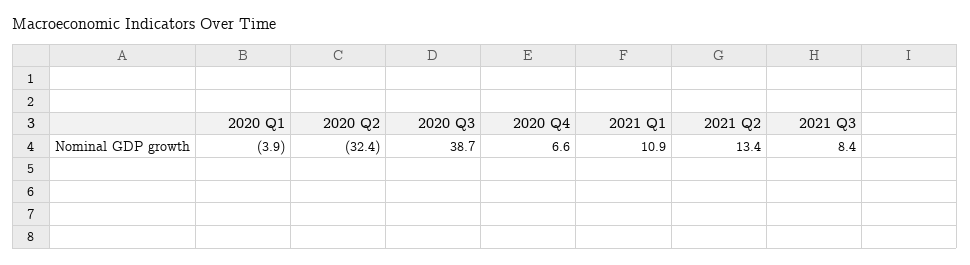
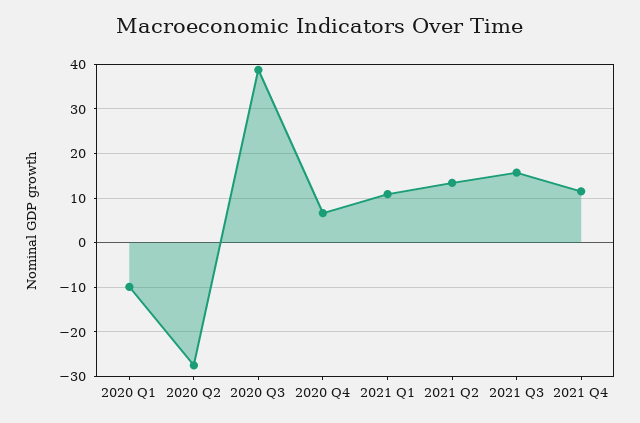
2020 Q1: -3.9 -> -10
2020 Q2: -32.4 -> -28
2021 Q3: 8.4 -> 16
2021 Q4: none -> 12

